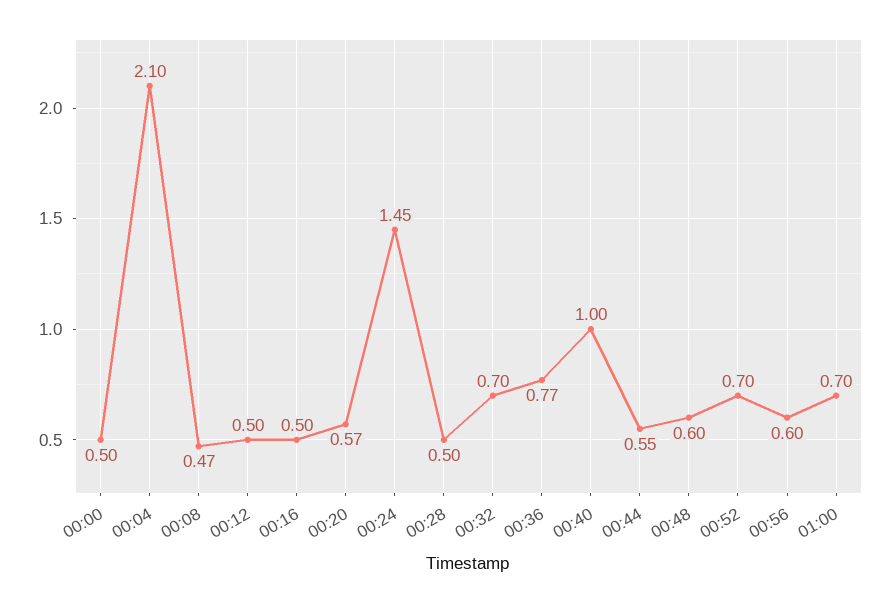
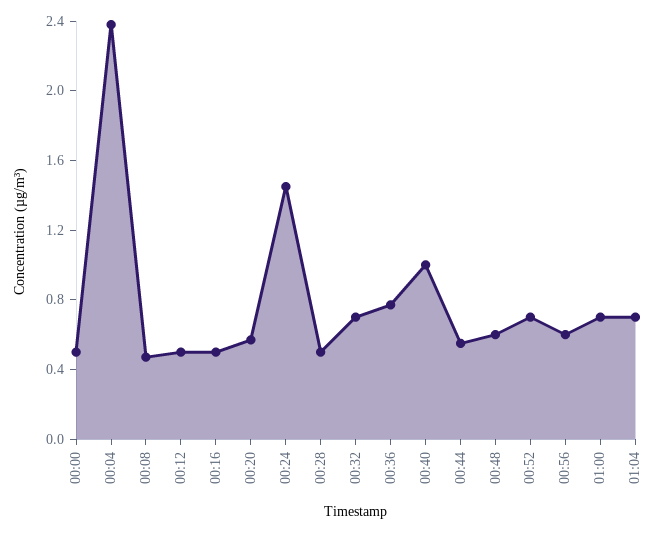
00:04: 2.1 -> 2.4
01:04: none -> 0.7

